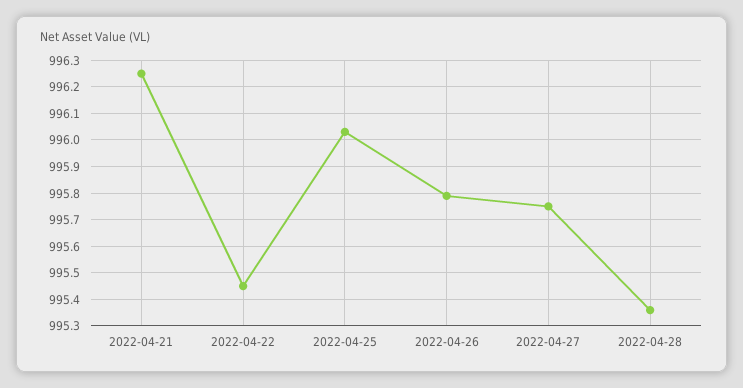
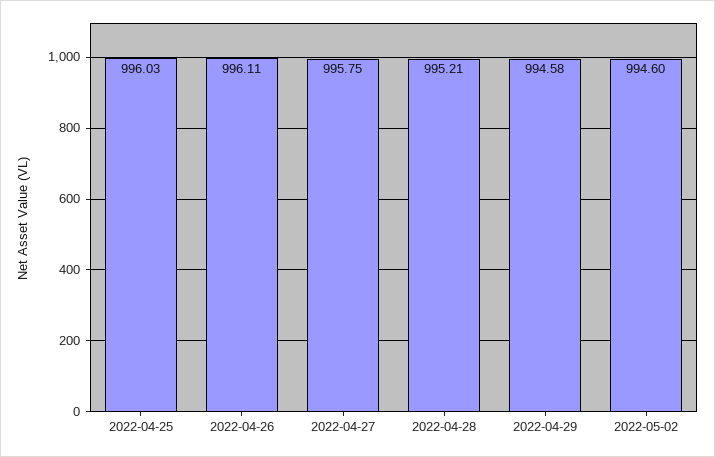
2022-04-21: 996.25 -> none
2022-04-22: 995.45 -> none
2022-04-26: 995.8 -> 996.11
2022-04-28: 995.35 -> 995.21
2022-04-29: none -> 994.58
2022-05-02: none -> 994.6

